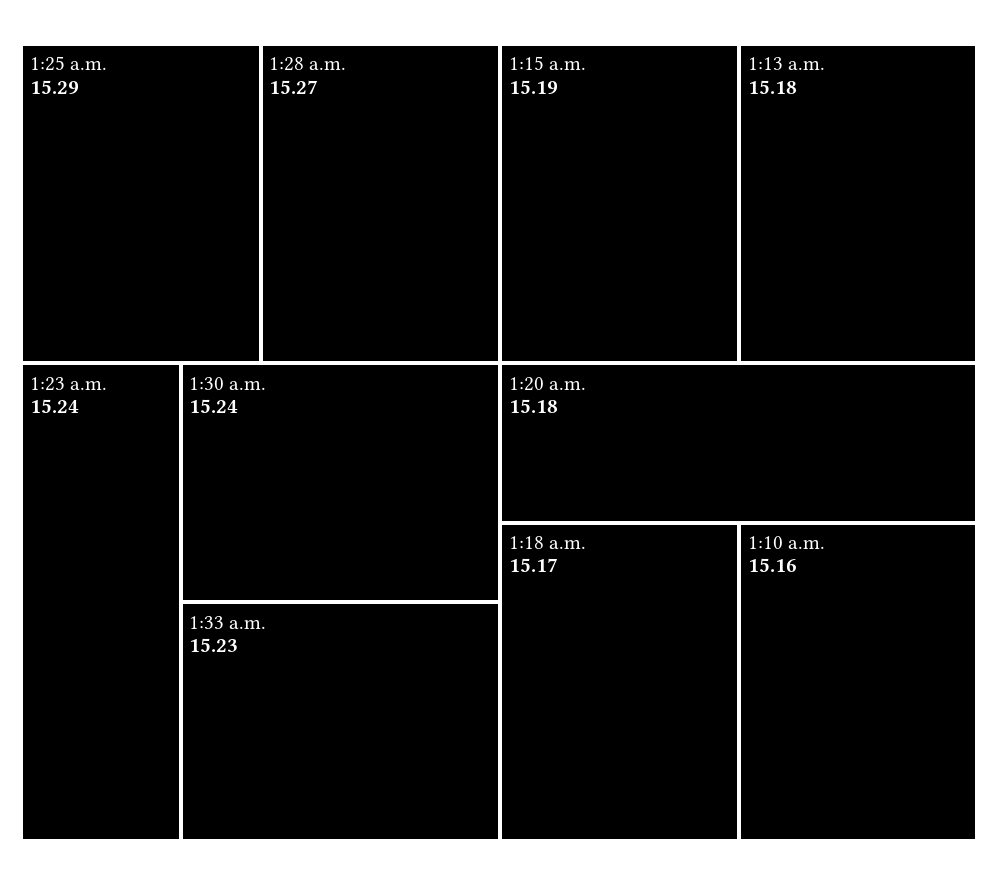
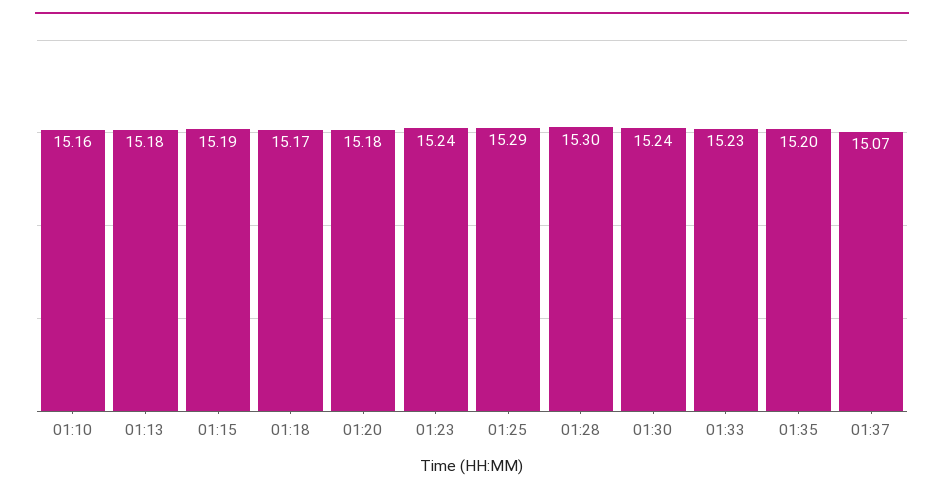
1:28 a.m.: 15.27 -> 15.3
01:35: none -> 15.2
01:37: none -> 15.07

